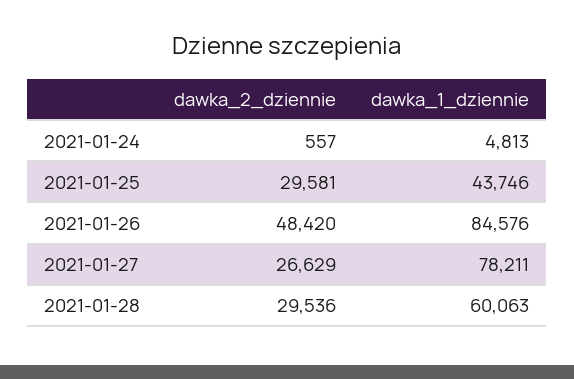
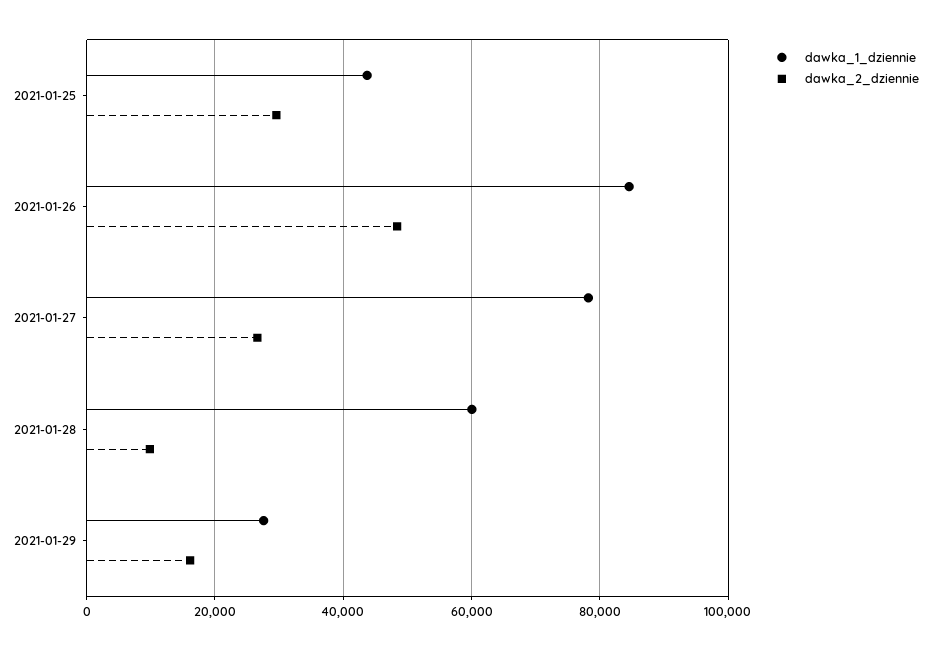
dawka_2_dziennie, 2021-01-24: 557 -> none
dawka_1_dziennie, 2021-01-24: 4813 -> none
dawka_2_dziennie, 2021-01-28: 29536 -> 10000
dawka_1_dziennie, 2021-01-29: none -> 28000
dawka_2_dziennie, 2021-01-29: none -> 16000

